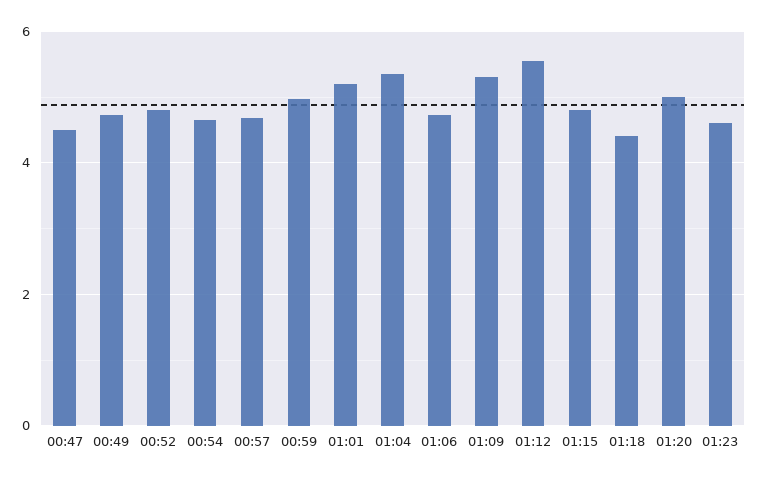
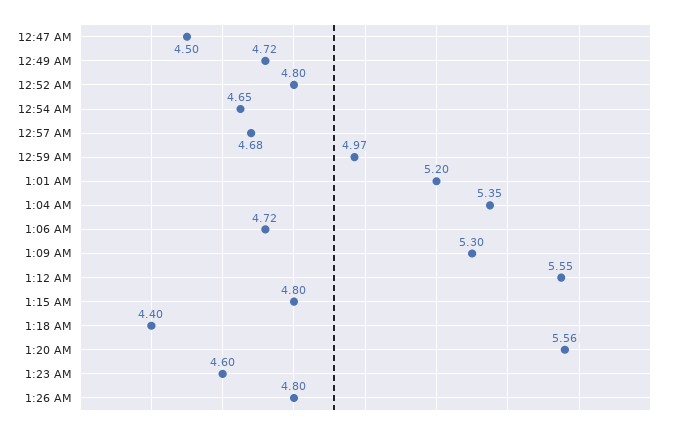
01:20: 5 -> 5.56
1:26 AM: none -> 4.8

